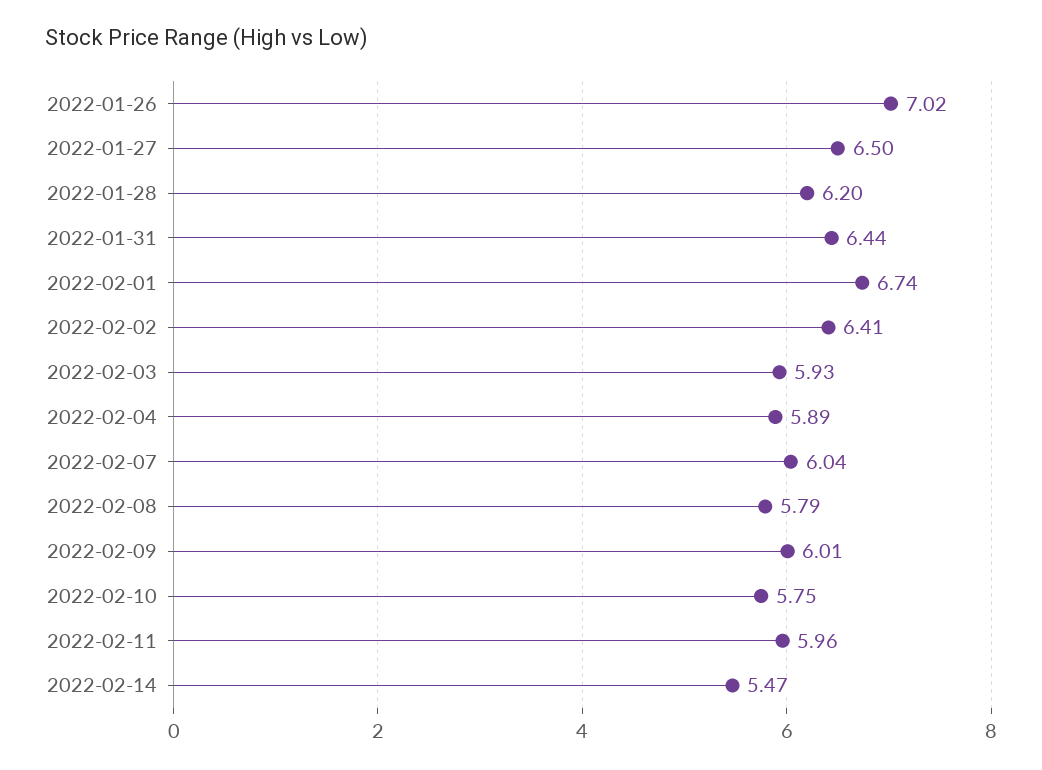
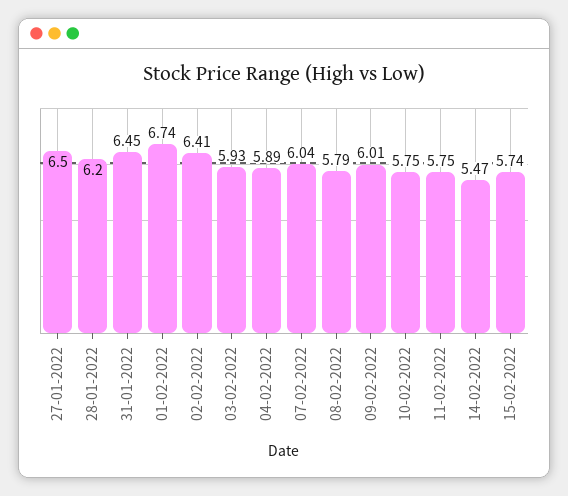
2022-01-26: 7.02 -> none
2022-01-31: 6.44 -> 6.45
2022-02-11: 5.96 -> 5.75
15-02-2022: none -> 5.74

